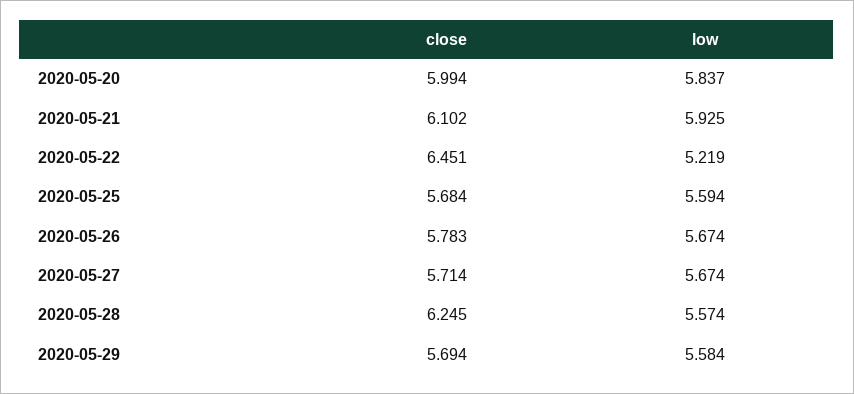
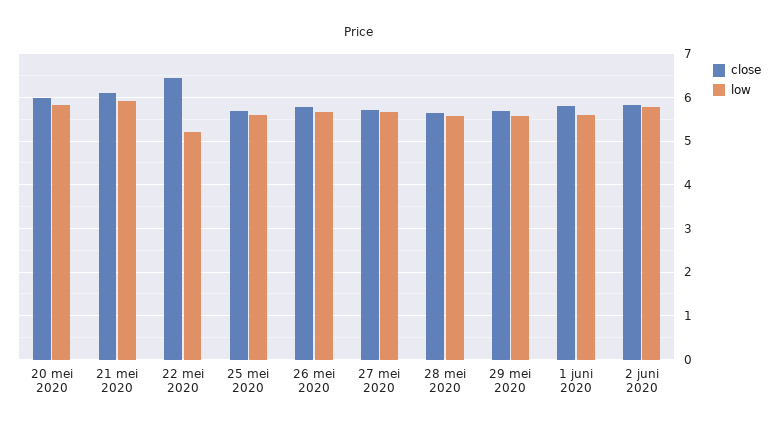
close, 2020-05-28: 6.245 -> 5.6
close, 1 juni 2020: none -> 5.8
low, 1 juni 2020: none -> 5.6
close, 2 juni 2020: none -> 5.8
low, 2 juni 2020: none -> 5.8

